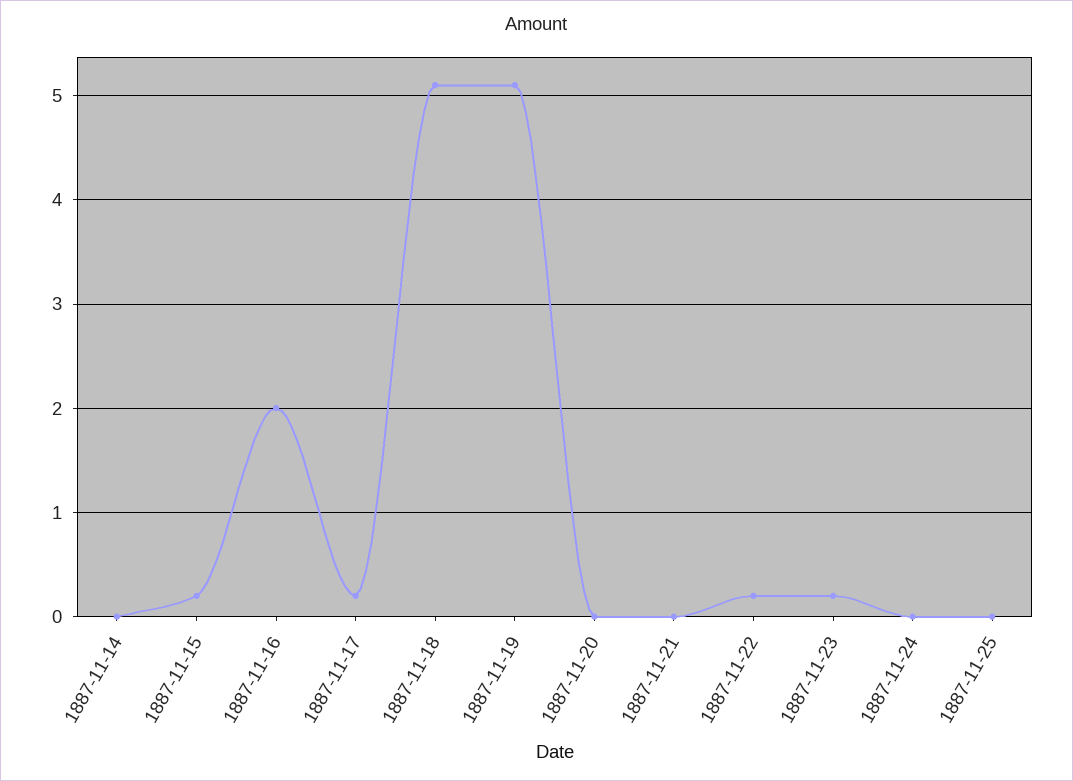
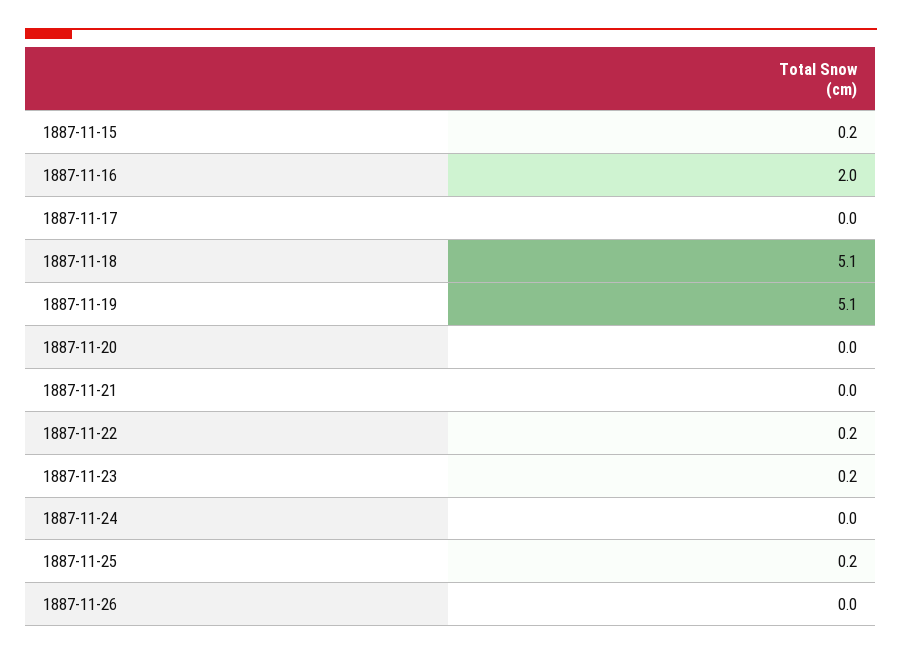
1887-11-14: 0 -> none
1887-11-17: 0.2 -> 0
1887-11-25: 0 -> 0.2
1887-11-26: none -> 0

